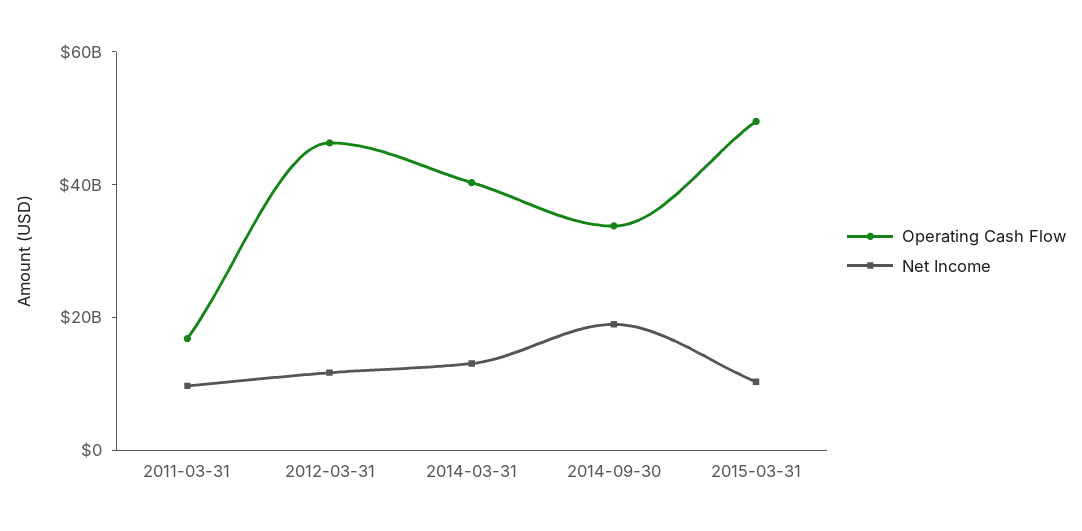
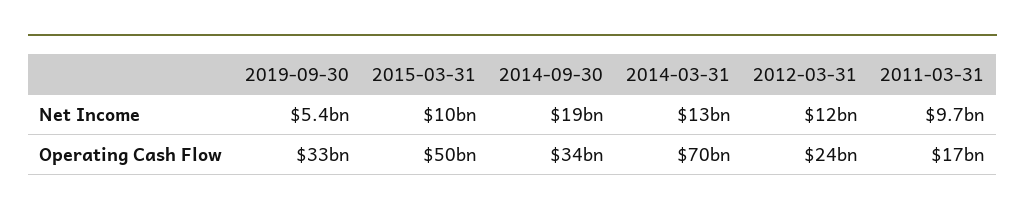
Operating Cash Flow, 2012-03-31: 45000000000 -> 24000000000
Operating Cash Flow, 2014-03-31: 40000000000 -> 70000000000
Net Income, 2019-09-30: none -> 5400000000
Operating Cash Flow, 2019-09-30: none -> 33000000000

